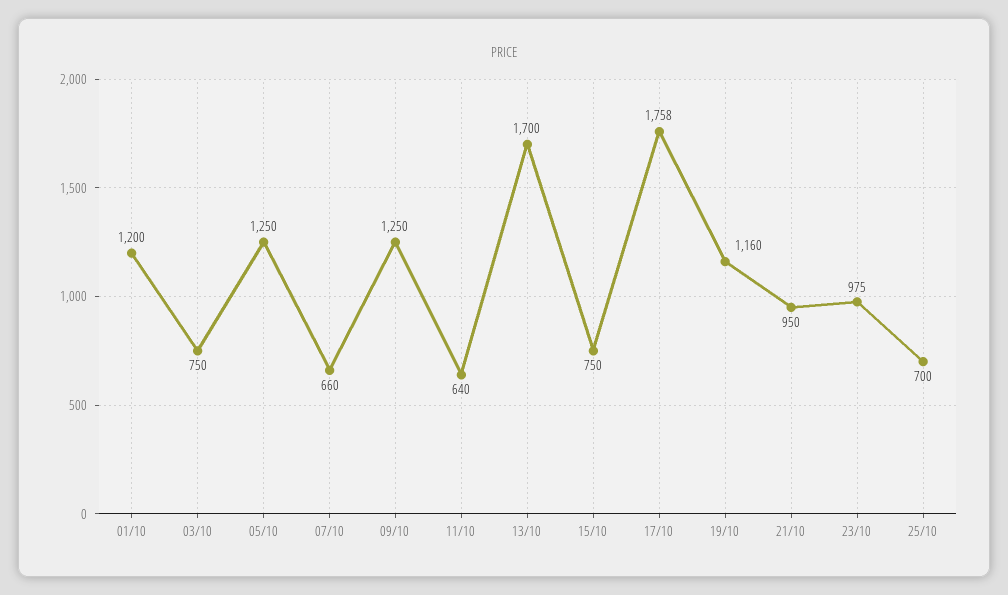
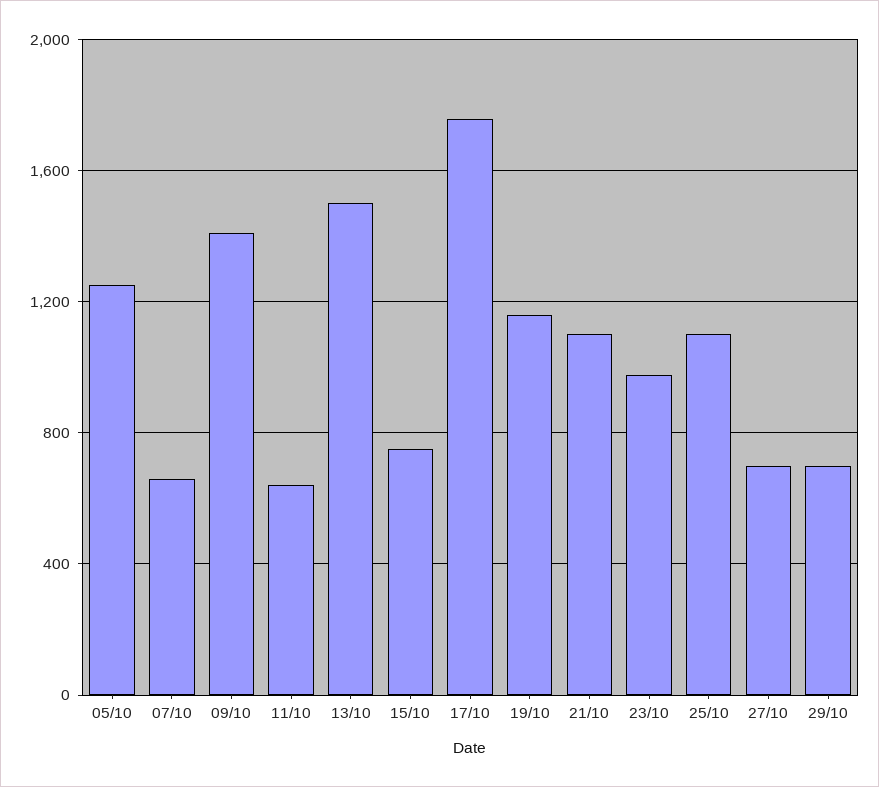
01/10: 1200 -> none
03/10: 750 -> none
09/10: 1250 -> 1400
13/10: 1700 -> 1500
21/10: 950 -> 1100
25/10: 700 -> 1100
27/10: none -> 700
29/10: none -> 700

